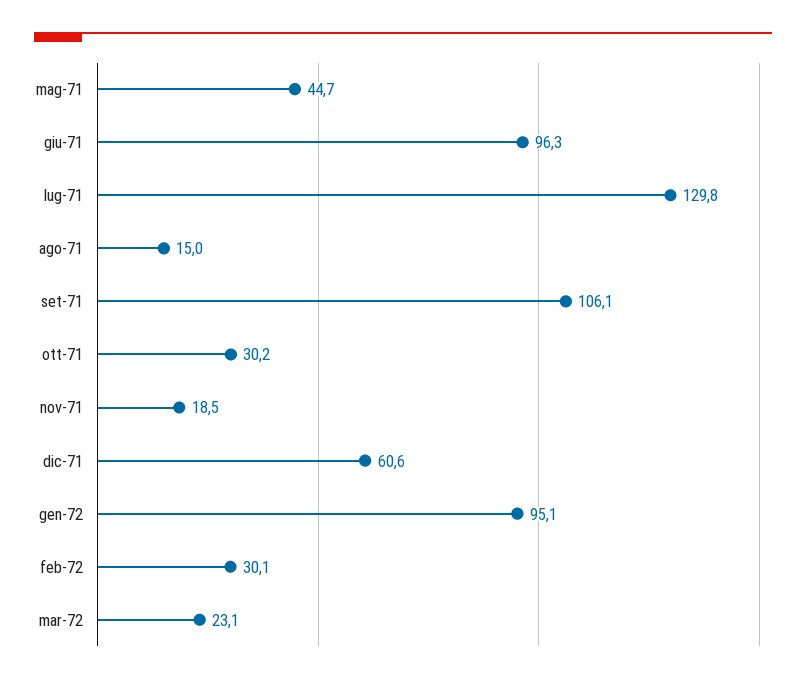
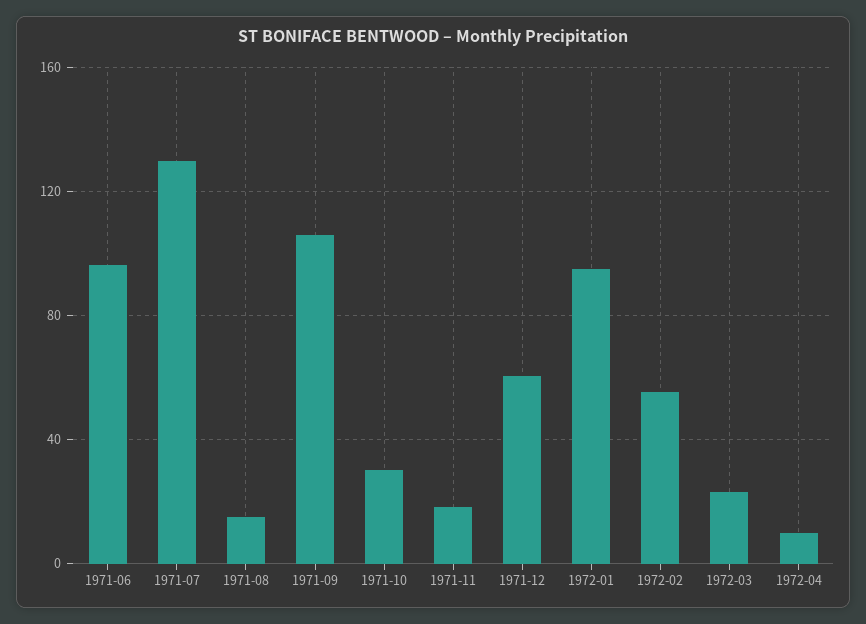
mag-71: 44.7 -> none
feb-72: 30.1 -> 55
1972-04: none -> 10

